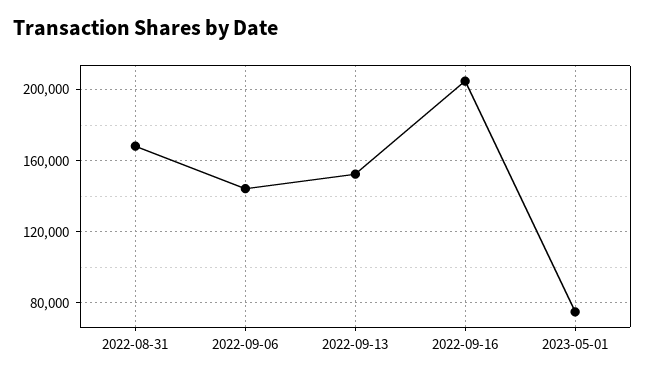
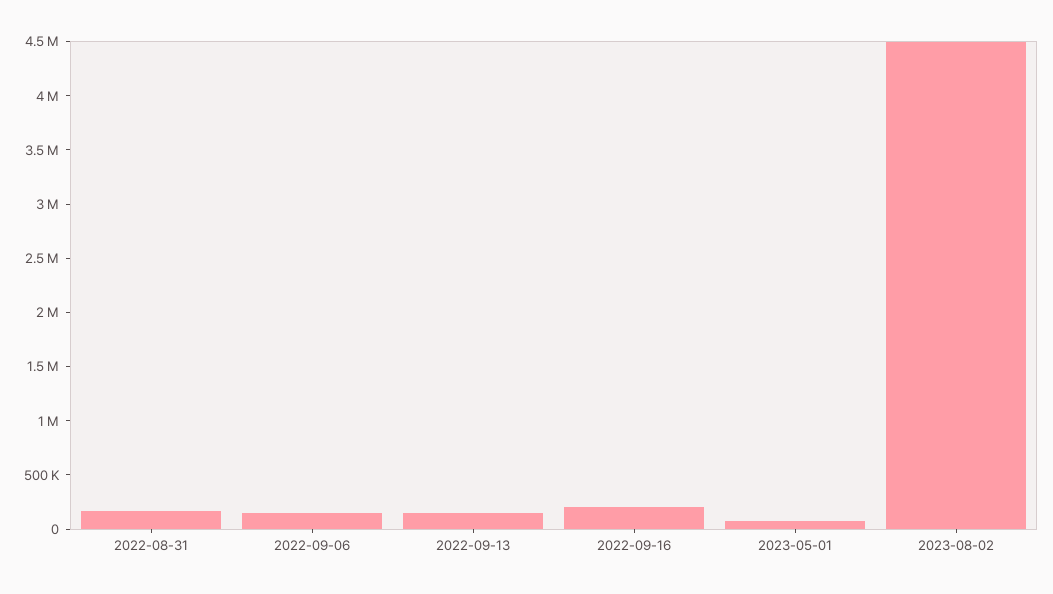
2023-08-02: none -> 4500000

